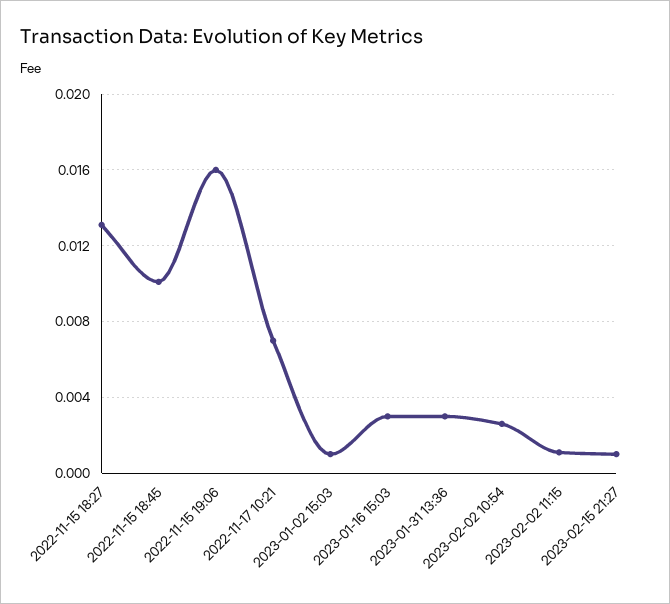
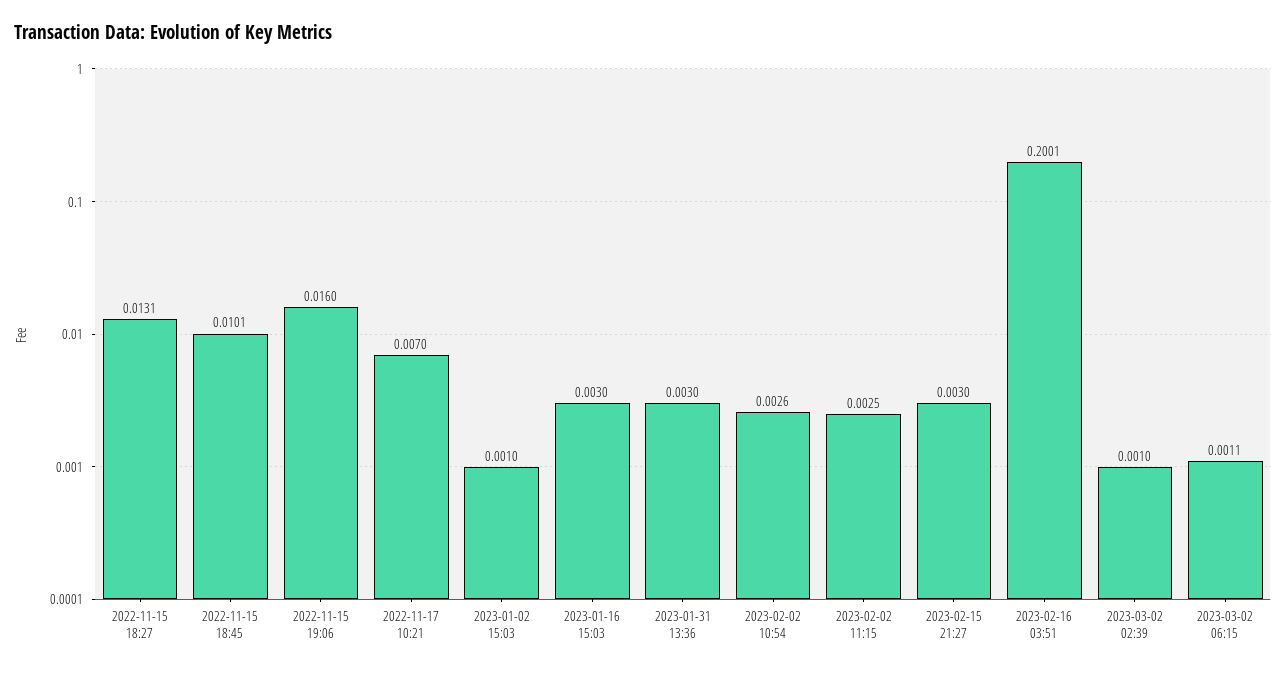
2023-02-02 11:15: 0.001 -> 0.0025
2023-02-15 21:27: 0.001 -> 0.003
2023-02-16 03:51: none -> 0.2001
2023-03-02 02:39: none -> 0.001
2023-03-02 06:15: none -> 0.0011

